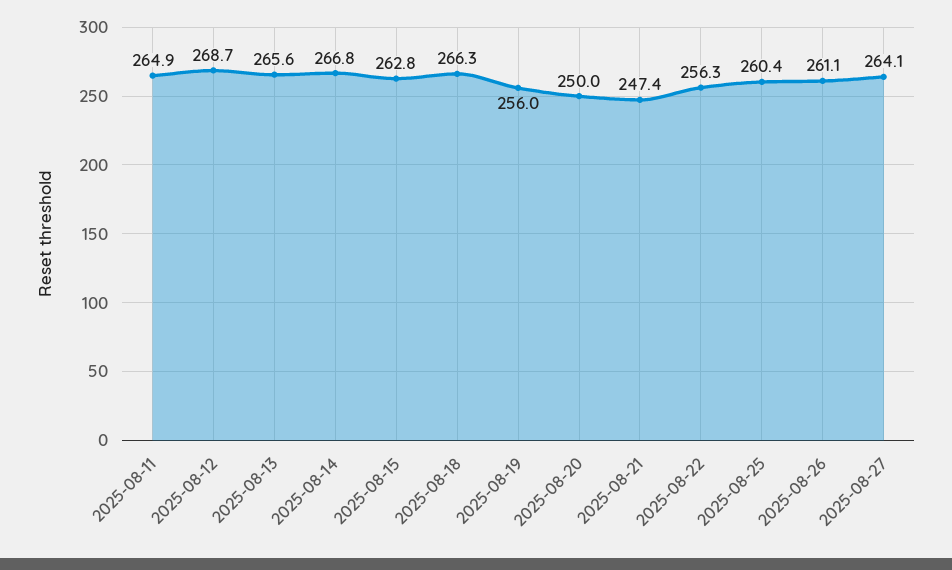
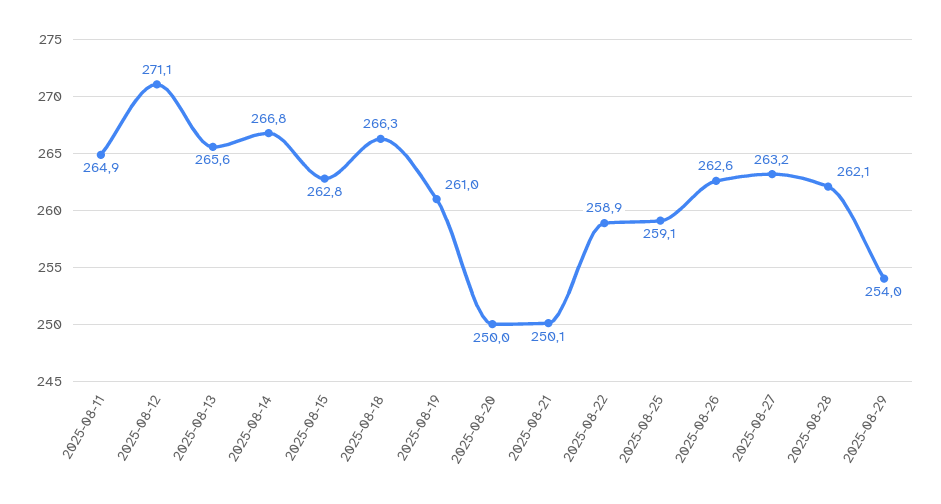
2025-08-12: 268.7 -> 271.1
2025-08-19: 256 -> 261
2025-08-21: 247.4 -> 250.1
2025-08-22: 256.3 -> 258.9
2025-08-25: 260.4 -> 259.1
2025-08-26: 261.1 -> 262.6
2025-08-27: 264.1 -> 263.2
2025-08-28: none -> 262.1
2025-08-29: none -> 254

